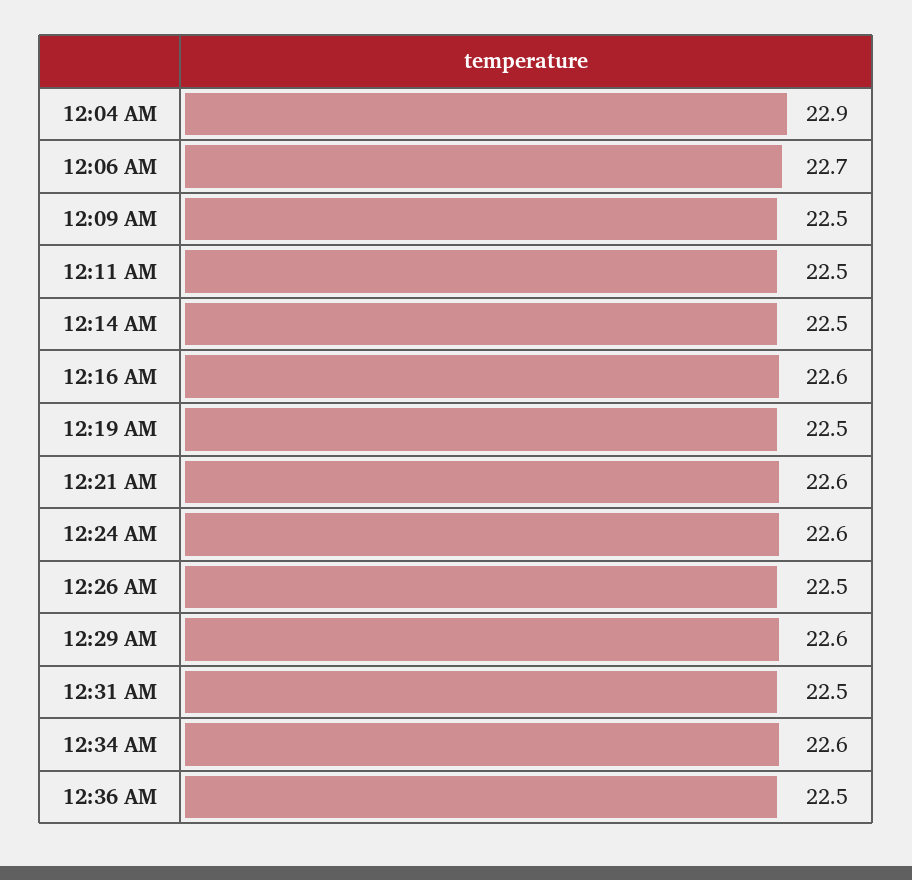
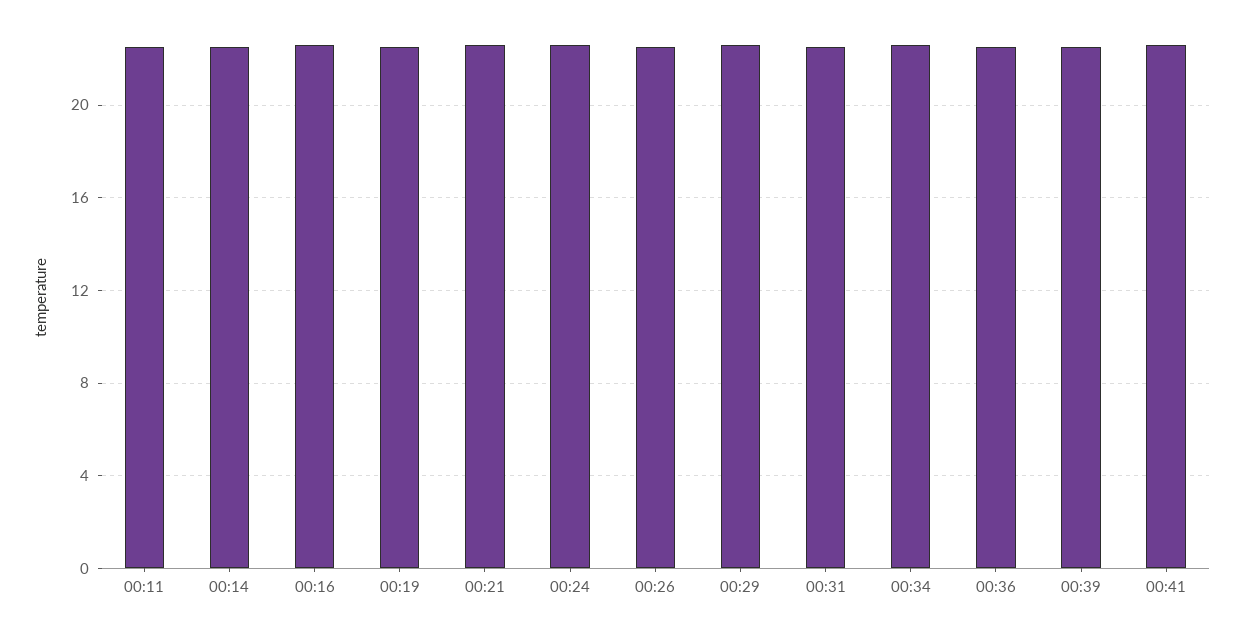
12:04 AM: 22.9 -> none
12:06 AM: 22.7 -> none
12:09 AM: 22.5 -> none
00:39: none -> 22.5
00:41: none -> 22.5

